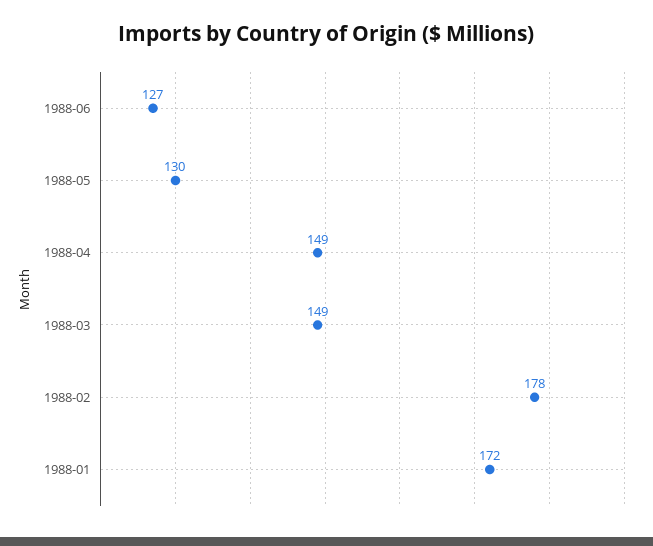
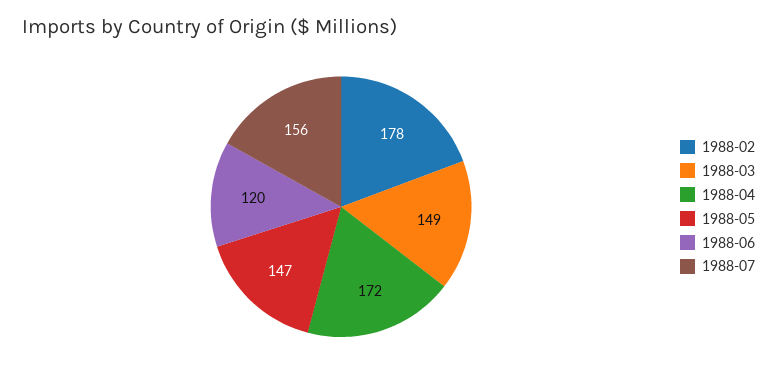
1988-06: 127 -> 120
1988-05: 130 -> 147
1988-04: 149 -> 172
1988-01: 172 -> none
1988-07: none -> 156

